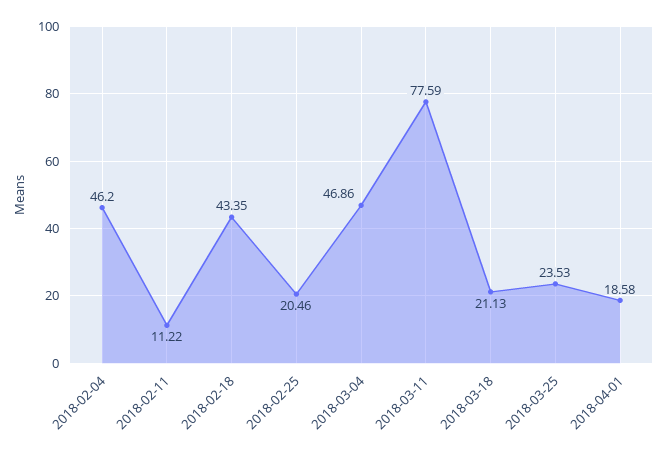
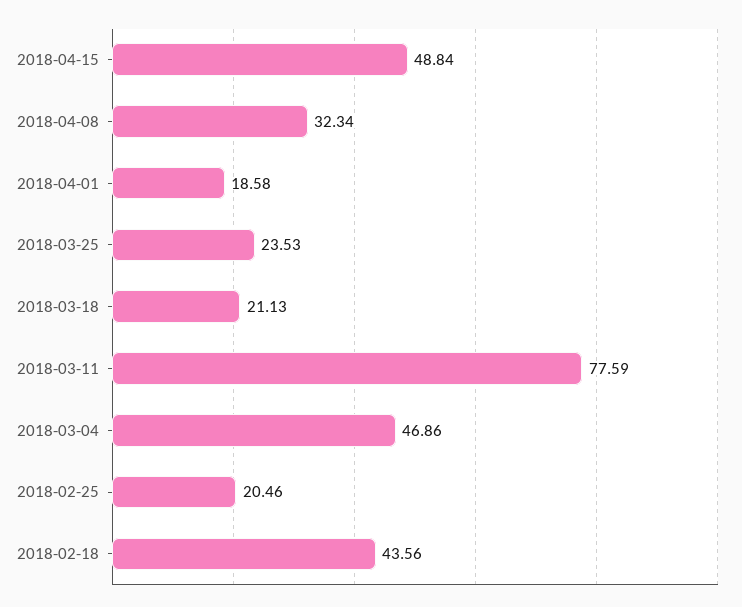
2018-02-04: 46.2 -> none
2018-02-11: 11.22 -> none
2018-02-18: 43.35 -> 43.56
2018-04-15: none -> 48.84
2018-04-08: none -> 32.34

